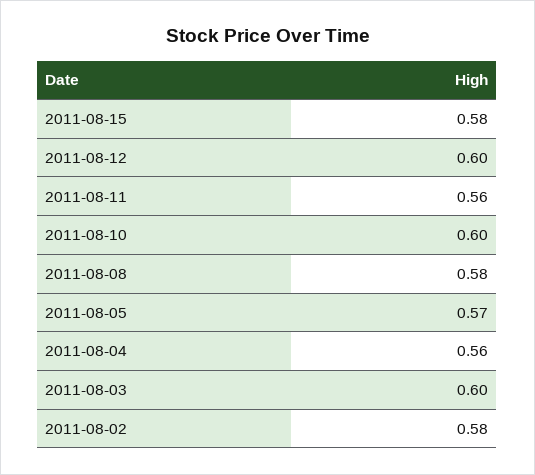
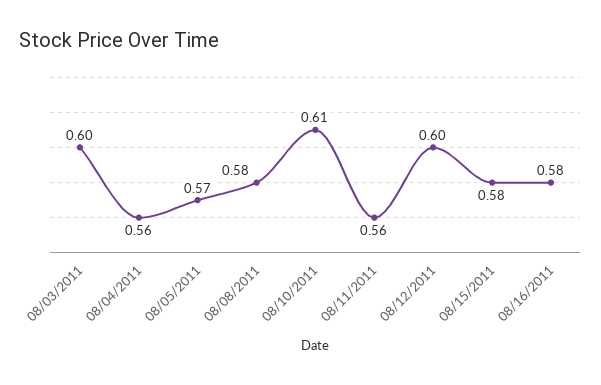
2011-08-10: 0.6 -> 0.61
2011-08-02: 0.58 -> none
08/16/2011: none -> 0.58

